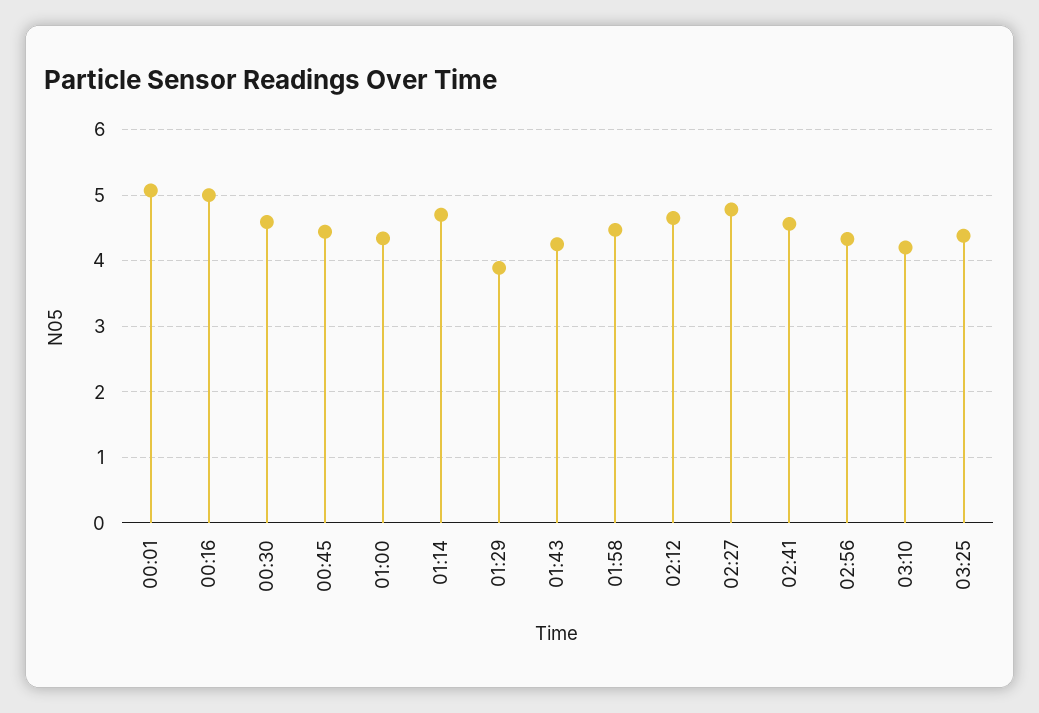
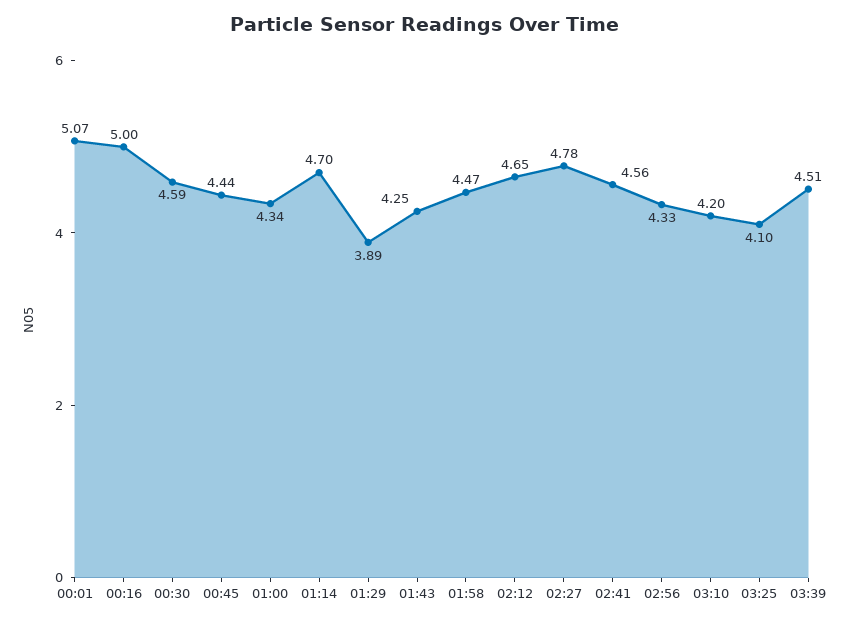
03:25: 4.4 -> 4.1
03:39: none -> 4.51

